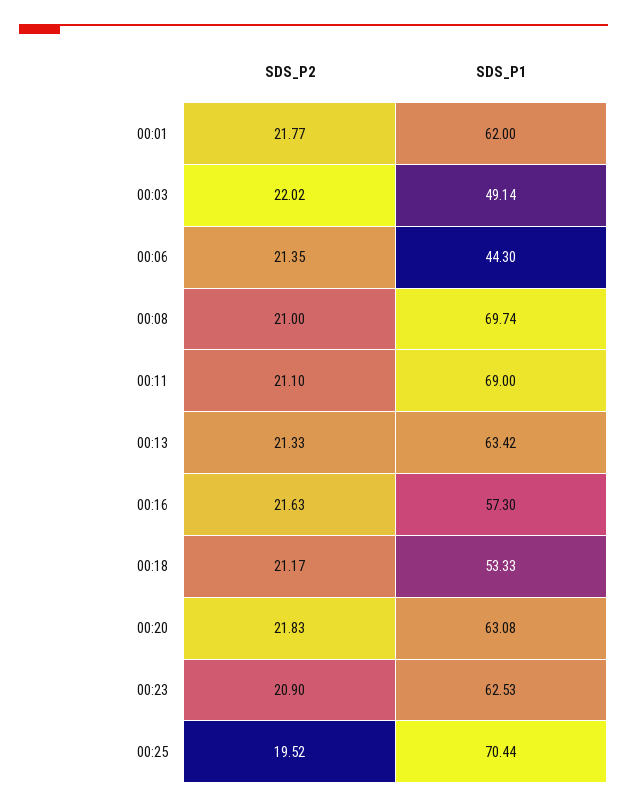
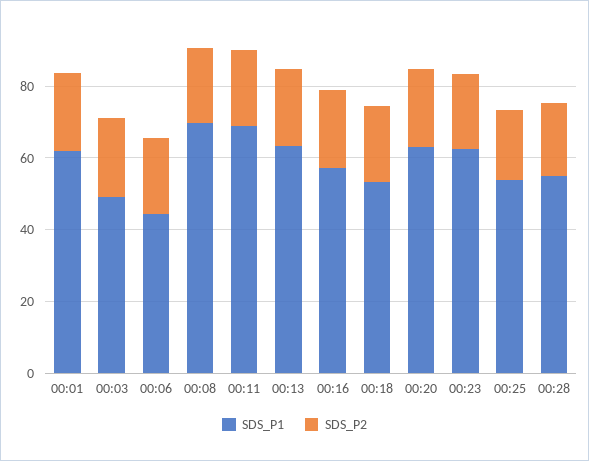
SDS_P1, 00:25: 70.44 -> 55
SDS_P1, 00:28: none -> 55
SDS_P2, 00:28: none -> 20

